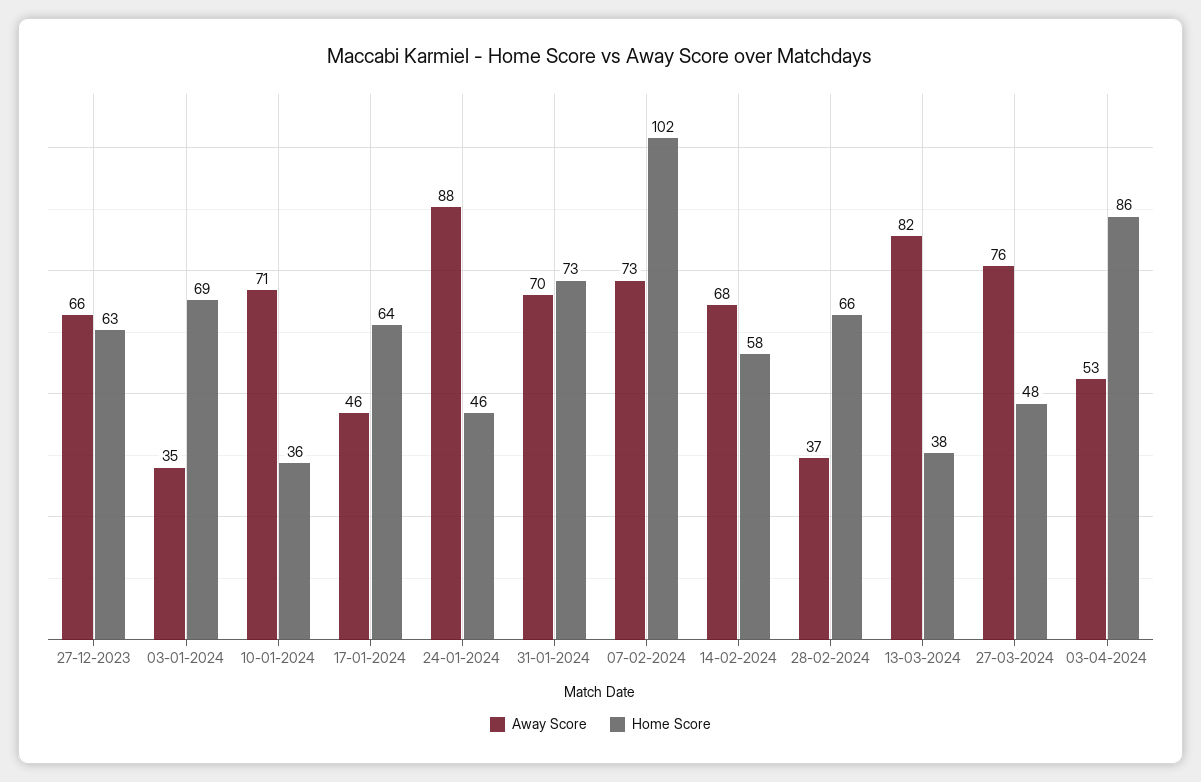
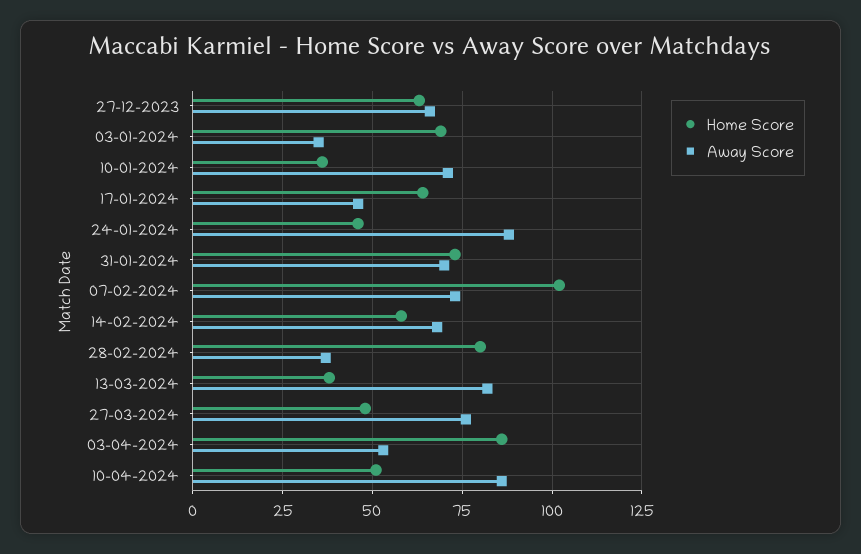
Home Score, 28-02-2024: 66 -> 80
Home Score, 10-04-2024: none -> 50
Away Score, 10-04-2024: none -> 85

